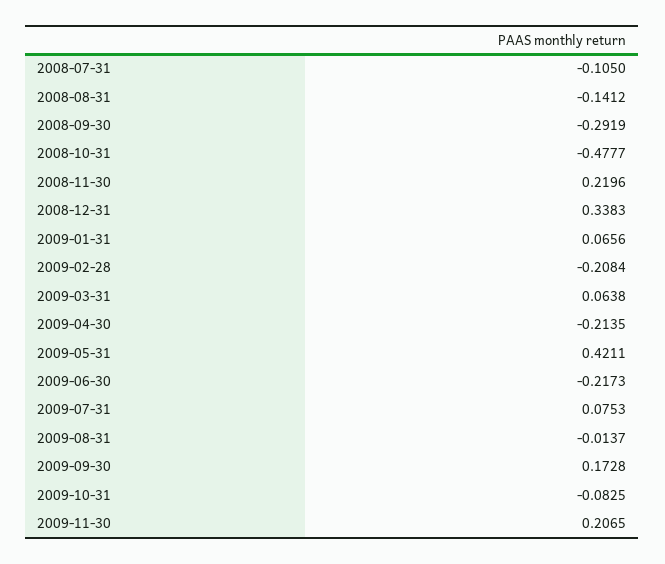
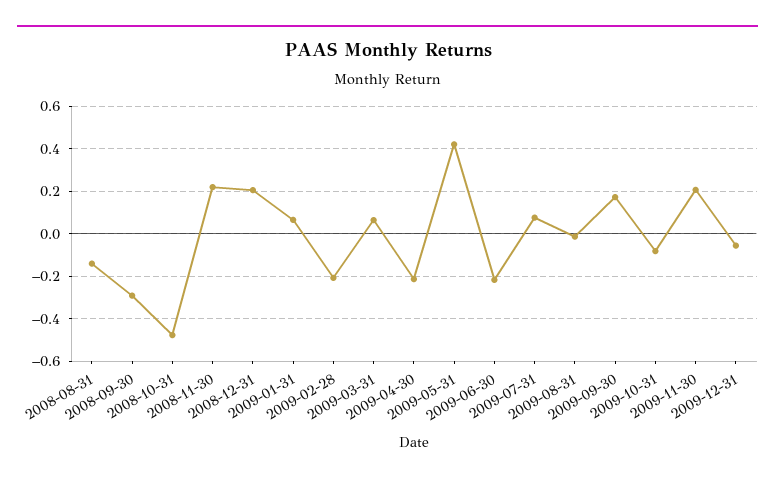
2008-07-31: -0.105 -> none
2008-12-31: 0.3383 -> 0.2
2009-12-31: none -> -0.05

